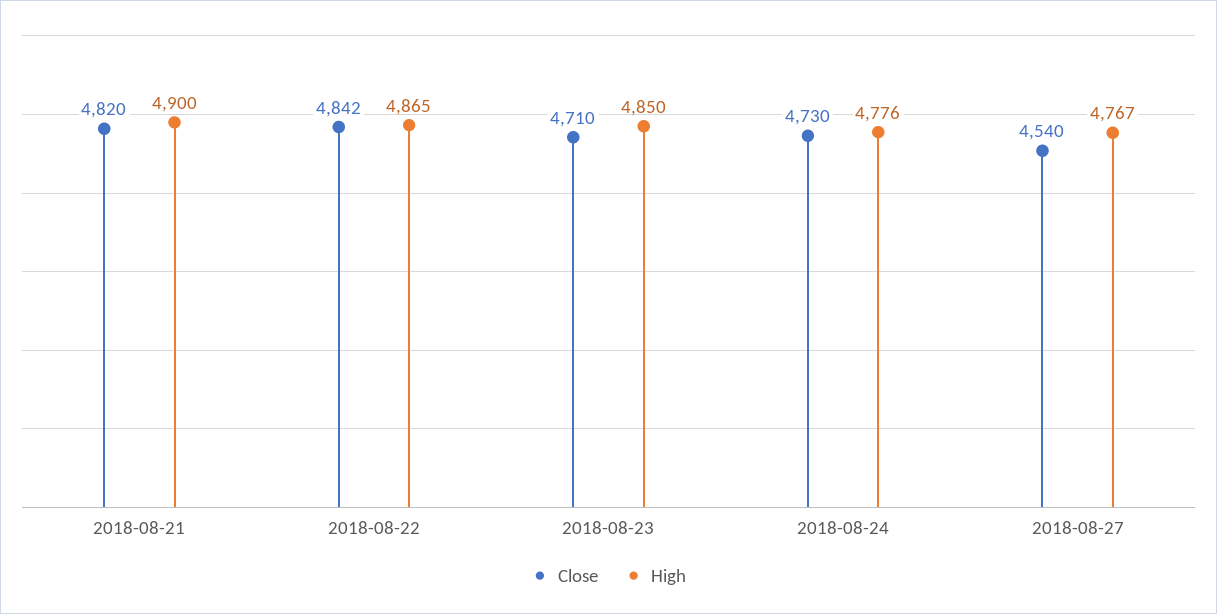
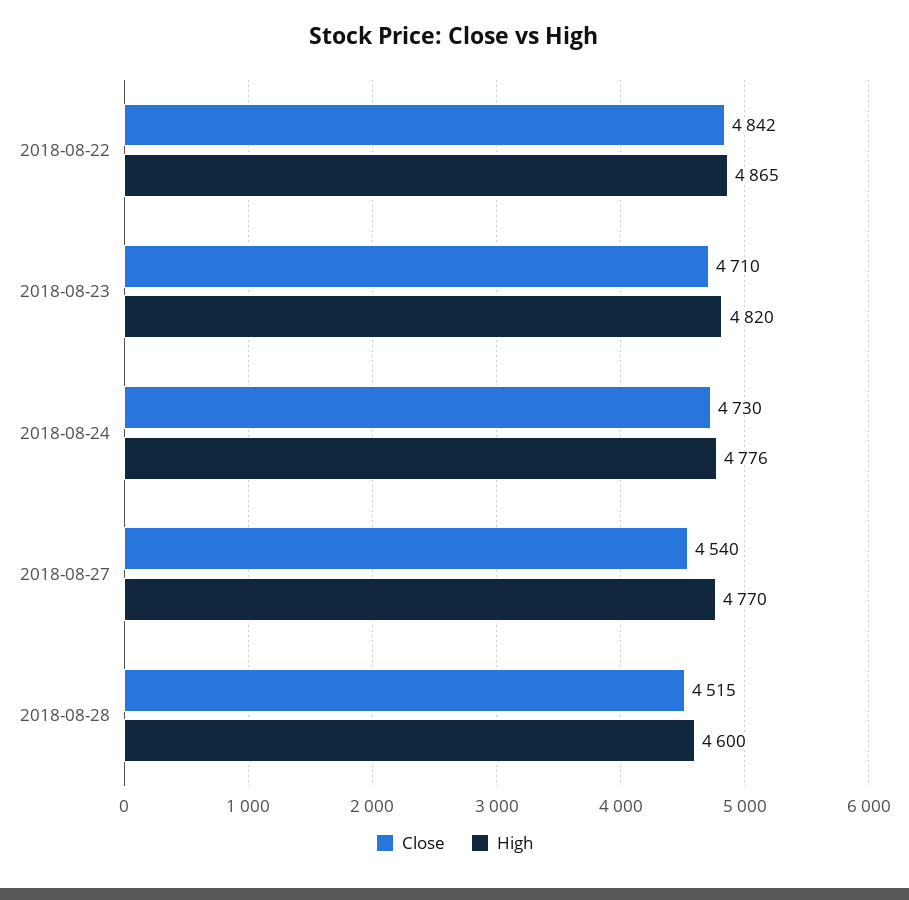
Close, 2018-08-21: 4820 -> none
High, 2018-08-21: 4900 -> none
High, 2018-08-23: 4850 -> 4820
High, 2018-08-27: 4767 -> 4770
Close, 2018-08-28: none -> 4515
High, 2018-08-28: none -> 4600

